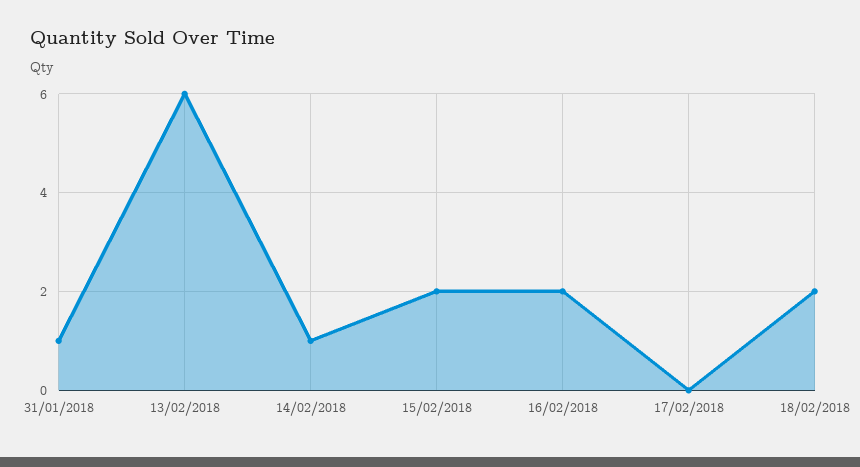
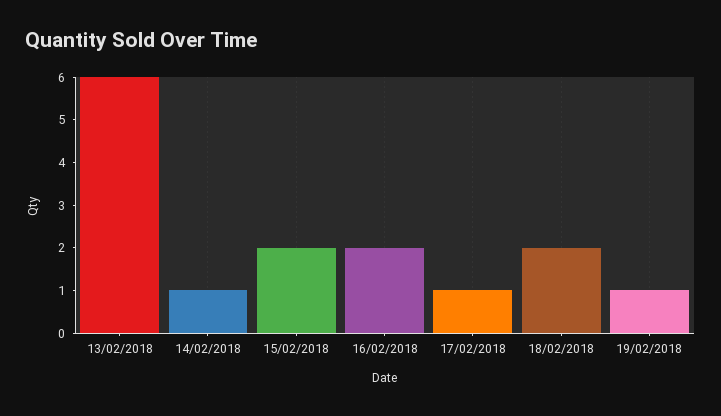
31/01/2018: 1 -> none
17/02/2018: 0 -> 1
19/02/2018: none -> 1

